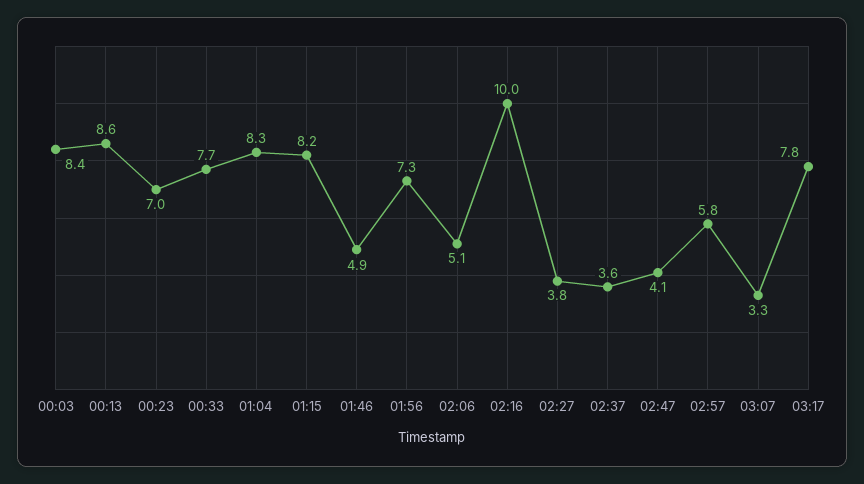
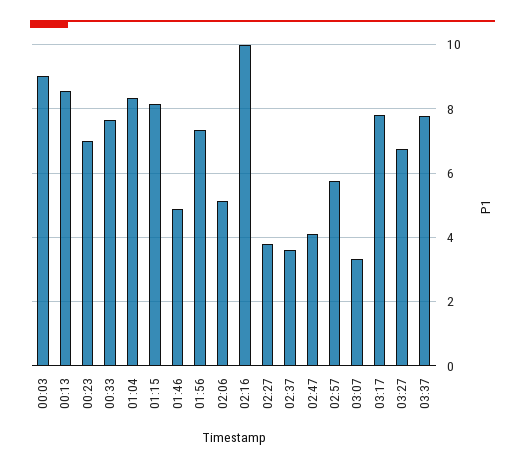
00:03: 8.4 -> 9
03:27: none -> 6.8
03:37: none -> 7.8

